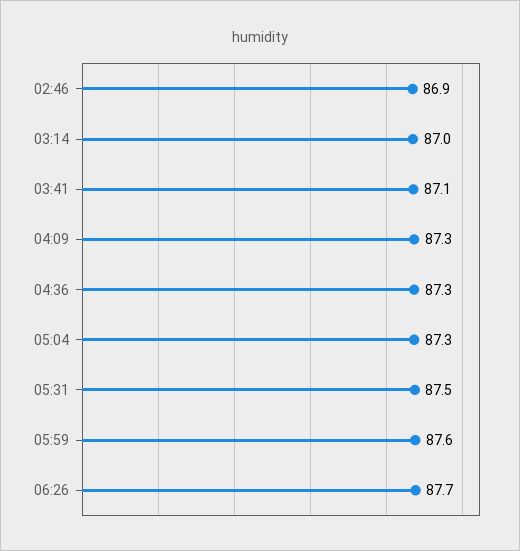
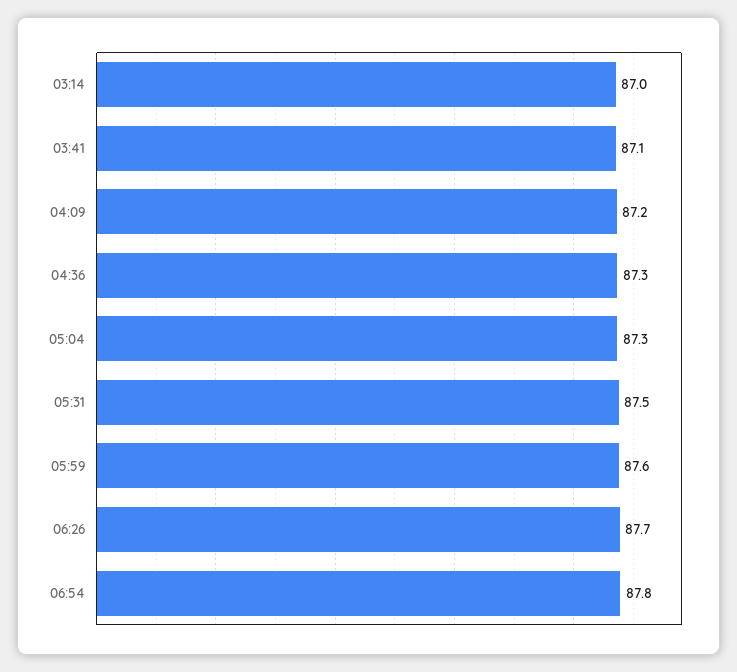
02:46: 86.9 -> none
04:09: 87.3 -> 87.2
06:54: none -> 87.8

